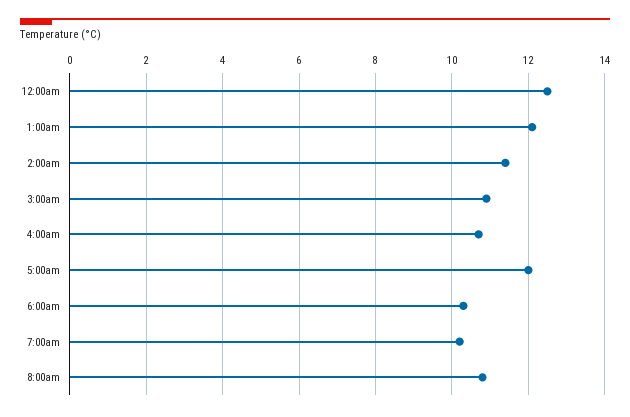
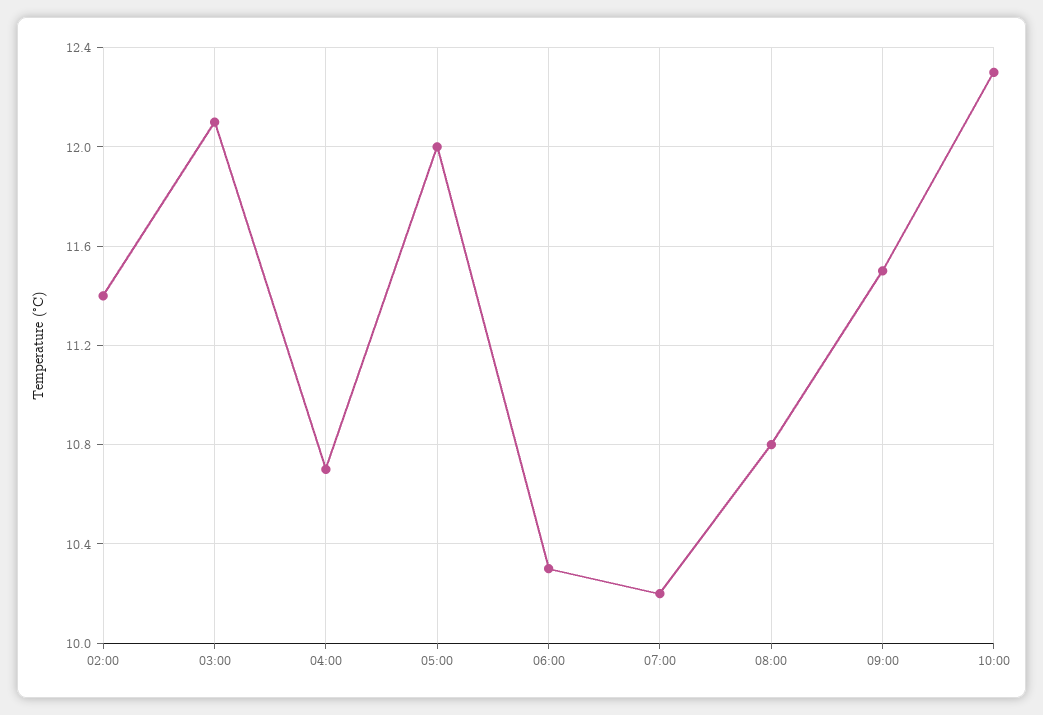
12:00am: 12.5 -> none
1:00am: 12 -> none
3:00am: 11 -> 12.1
09:00: none -> 11.5
10:00: none -> 12.3

